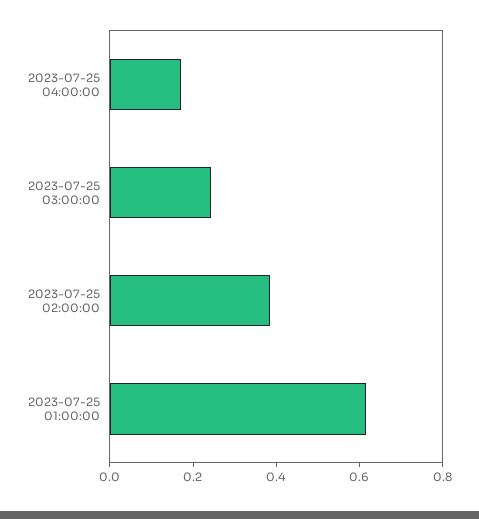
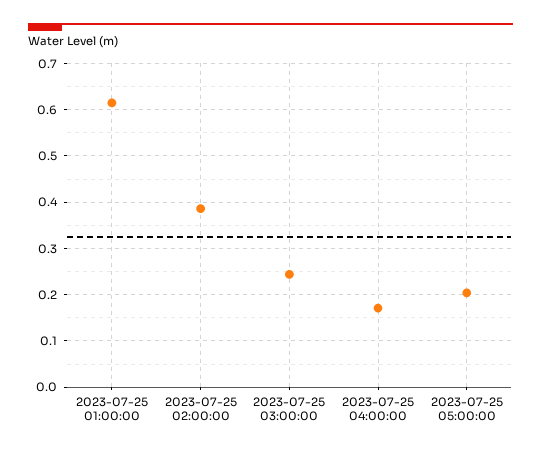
2023-07-25 05:00:00: none -> 0.2

